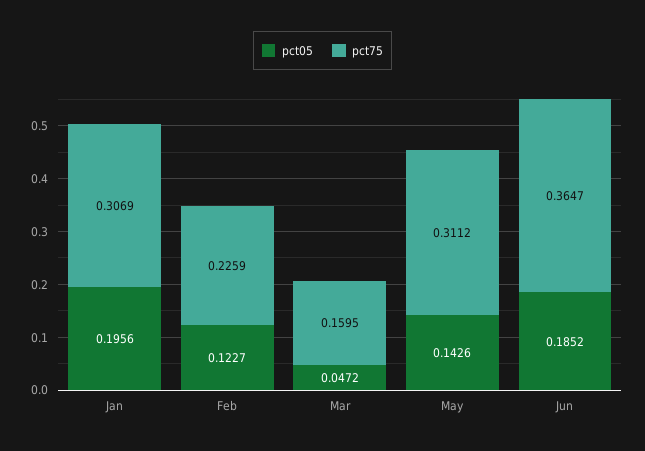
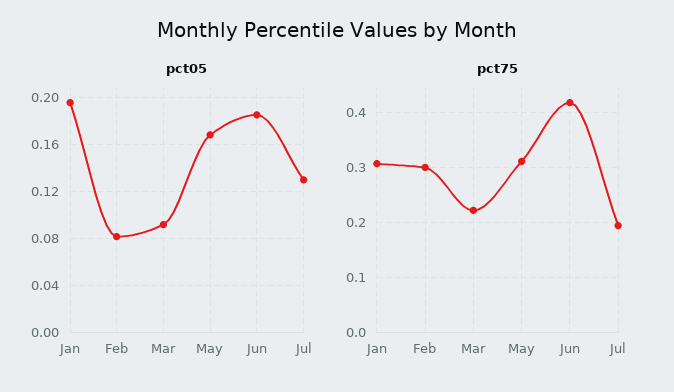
pct05, Feb: 0.1227 -> 0.08
pct75, Feb: 0.2259 -> 0.3
pct05, Mar: 0.0472 -> 0.09
pct75, Mar: 0.1595 -> 0.22
pct05, May: 0.1426 -> 0.17
pct75, Jun: 0.3647 -> 0.42
pct05, Jul: none -> 0.13
pct75, Jul: none -> 0.2

